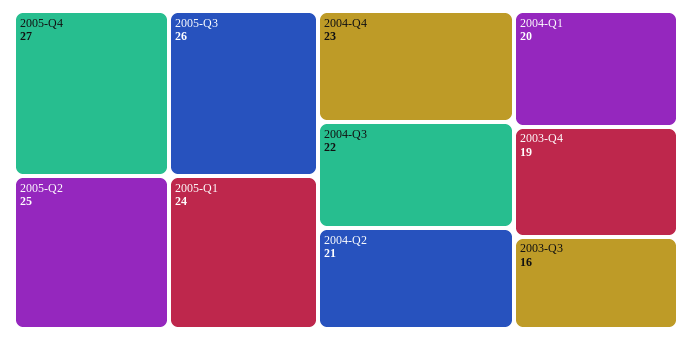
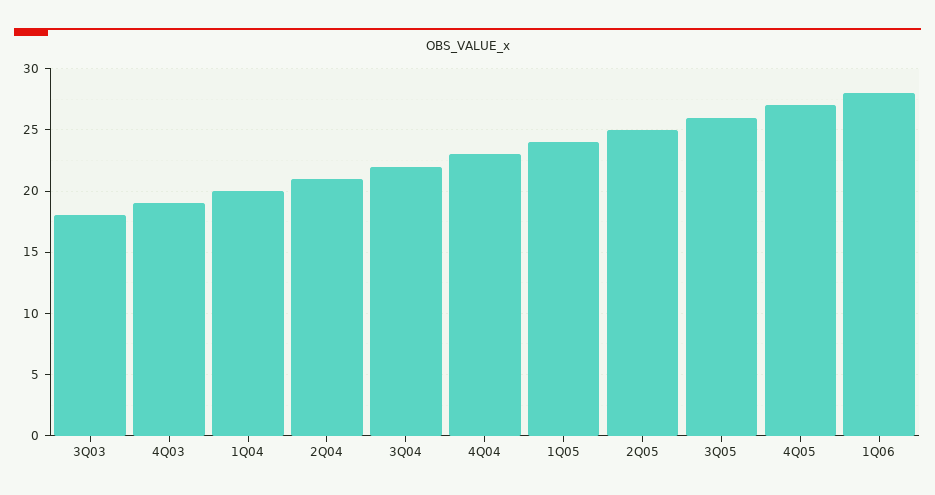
2003-Q3: 16 -> 18
1Q06: none -> 28

